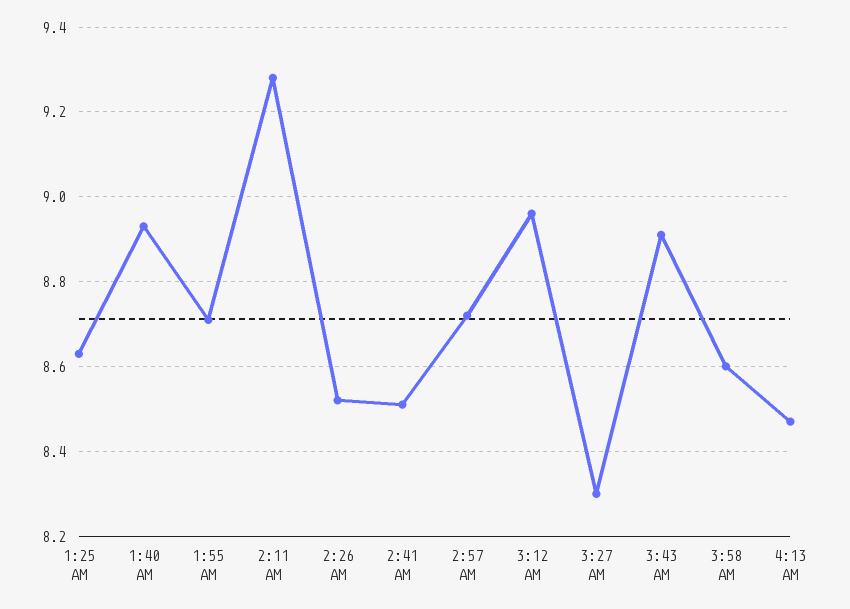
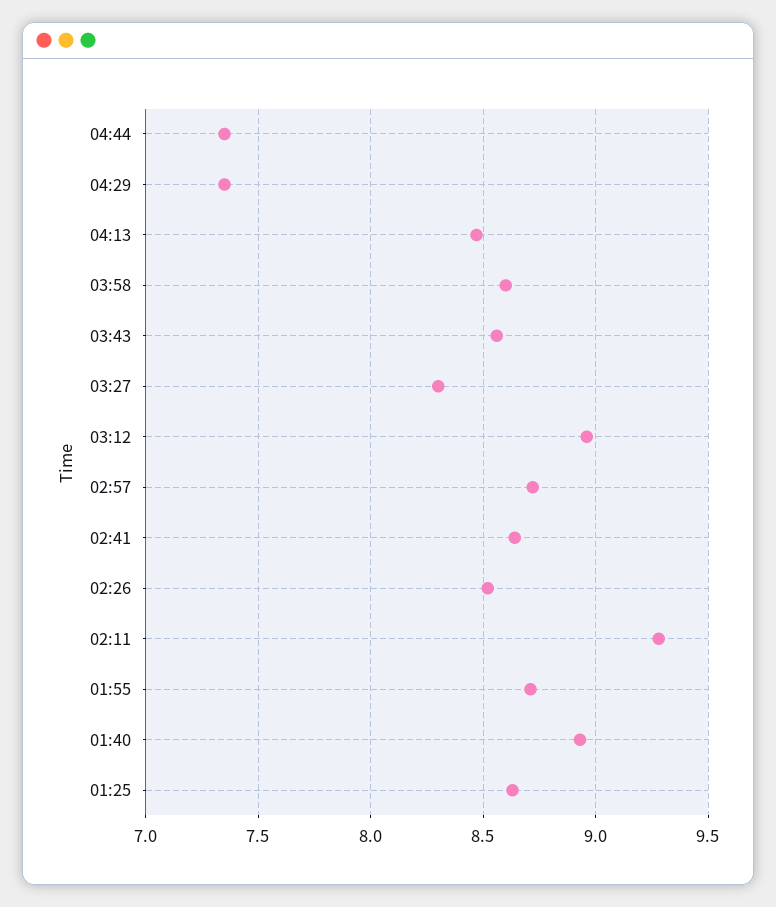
2:41 AM: 8.5 -> 8.65
3:43 AM: 8.9 -> 8.55
04:44: none -> 7.35
04:29: none -> 7.35

